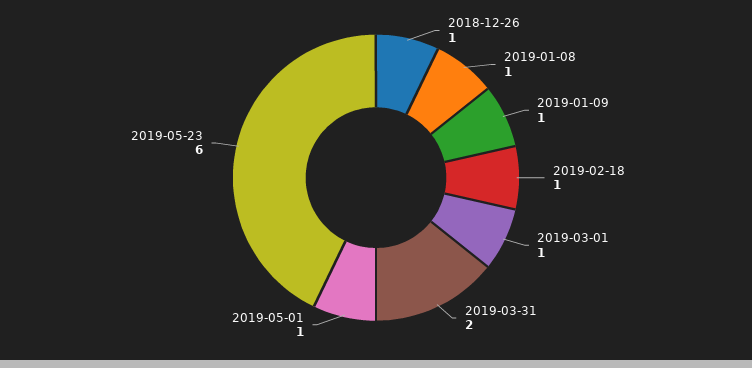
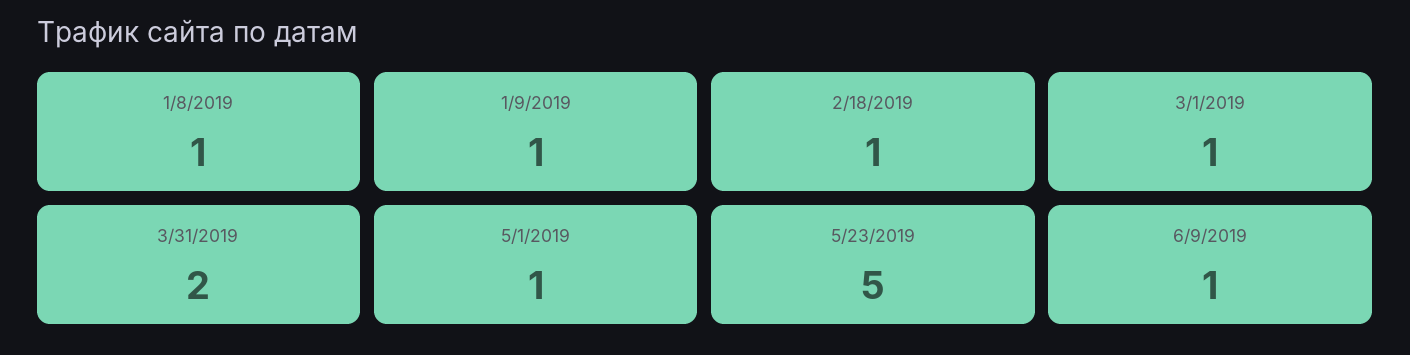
2018-12-26: 1 -> none
2019-05-23: 6 -> 5
6/9/2019: none -> 1

